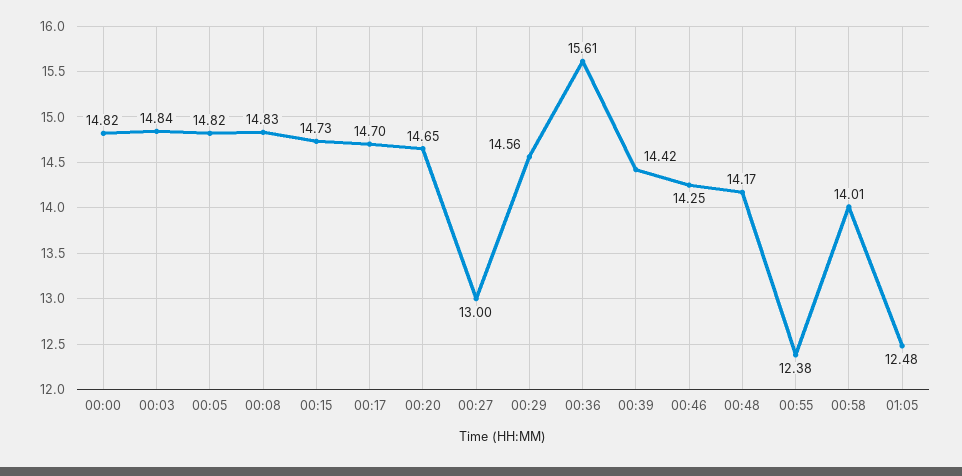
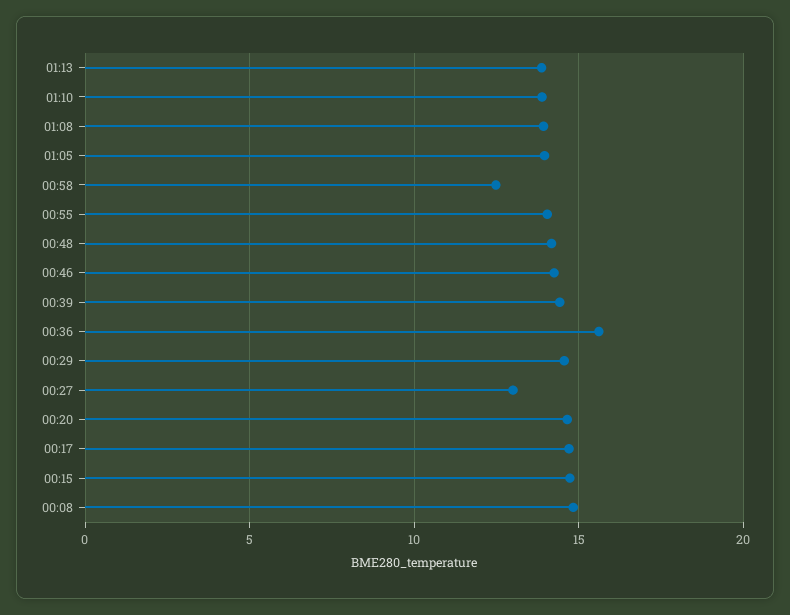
00:00: 14.82 -> none
00:03: 14.84 -> none
00:05: 14.82 -> none
00:55: 12.38 -> 14
00:58: 14.01 -> 12.5
01:05: 12.48 -> 14
01:13: none -> 14
01:10: none -> 14
01:08: none -> 14

